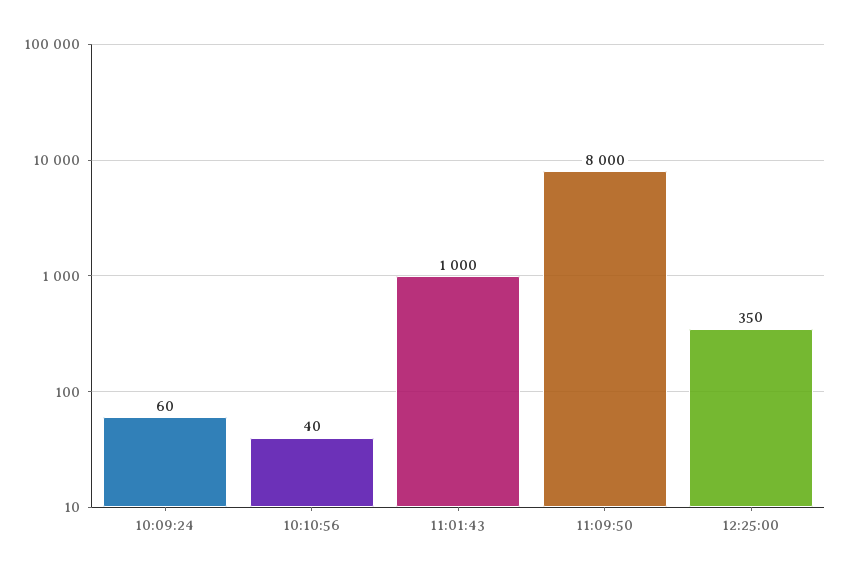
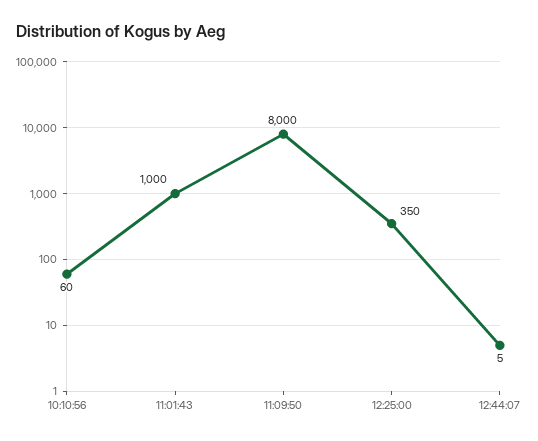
10:09:24: 60 -> none
10:10:56: 40 -> 60
12:44:07: none -> 5

